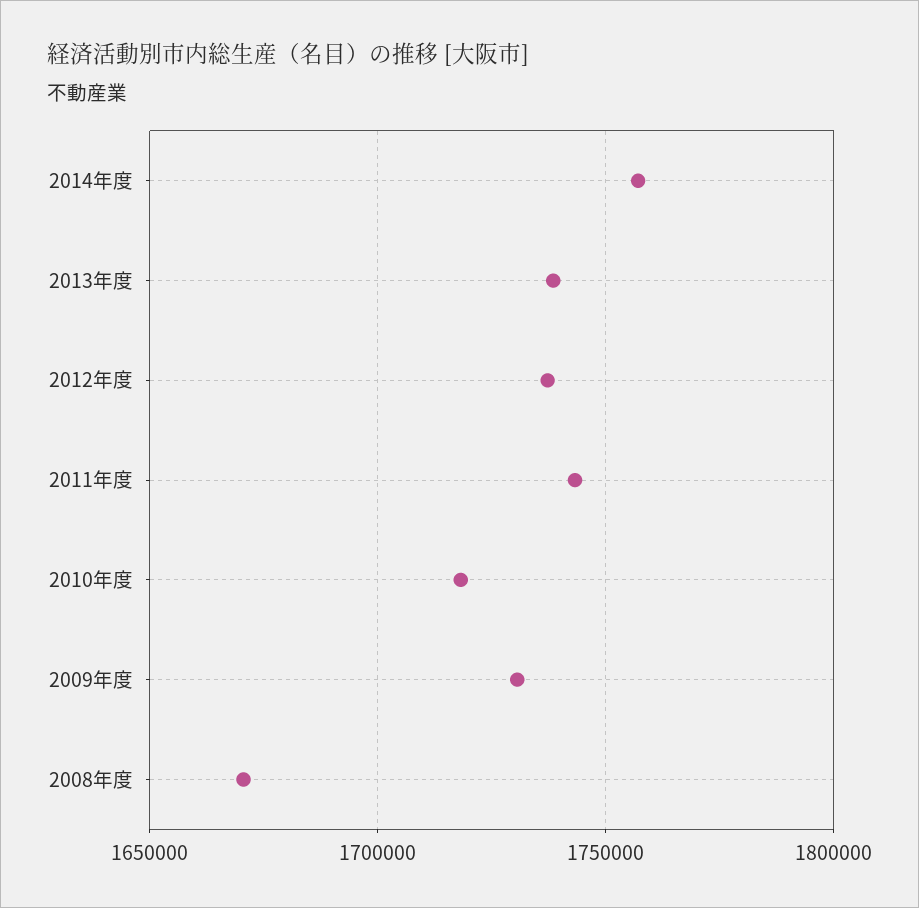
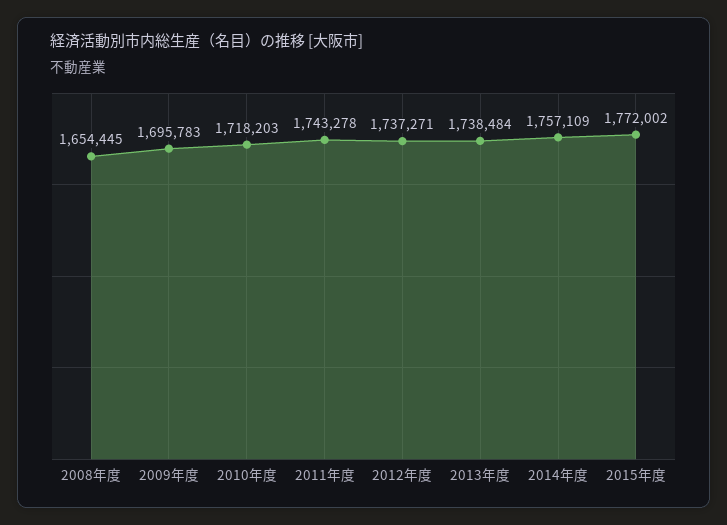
2009年度: 1730000 -> 1695783
2008年度: 1670000 -> 1654445
2015年度: none -> 1772002

